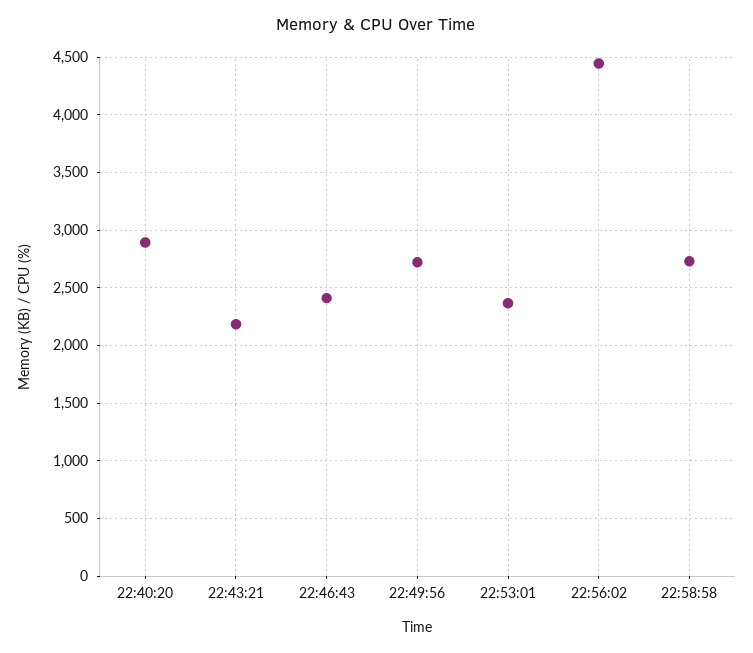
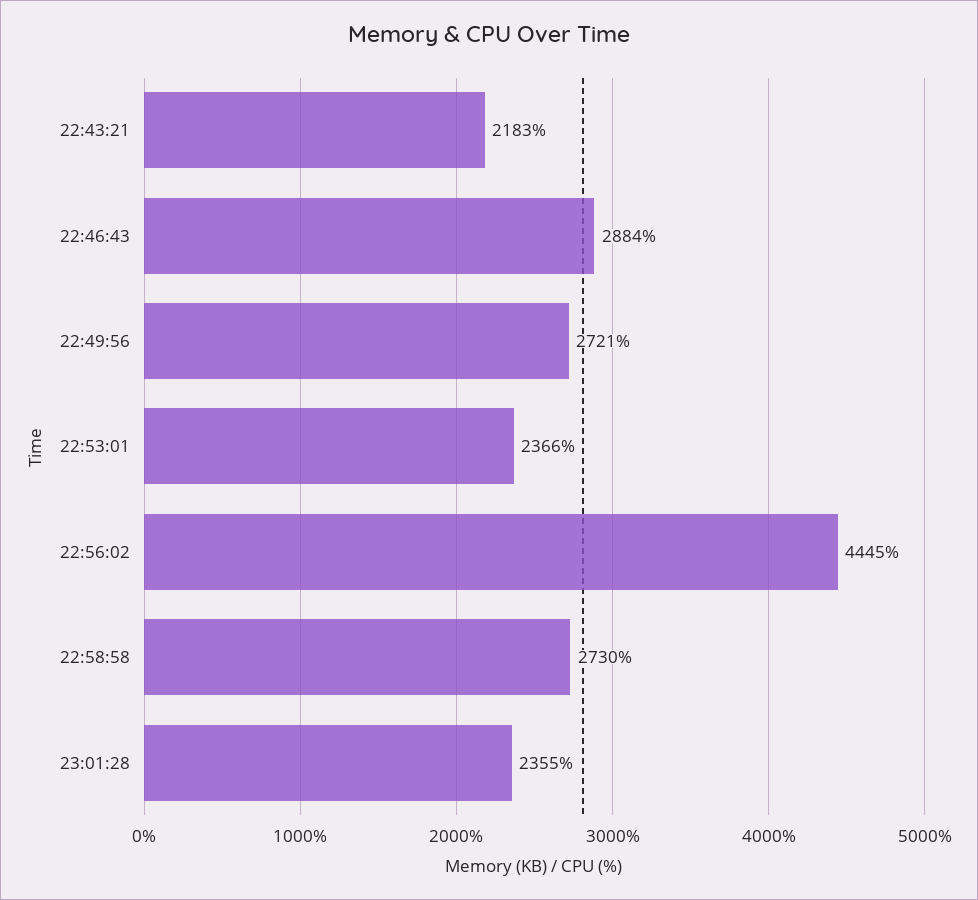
22:40:20: 2900 -> none
22:46:43: 2400 -> 2884
23:01:28: none -> 2355

